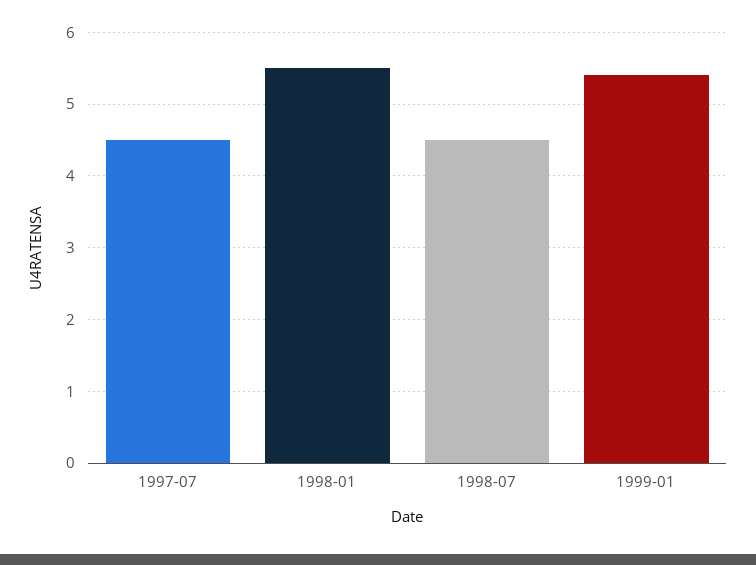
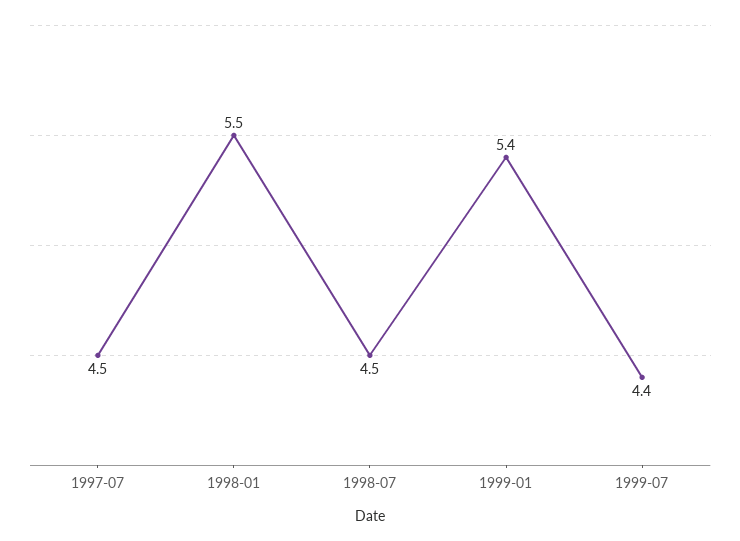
1999-07: none -> 4.4

